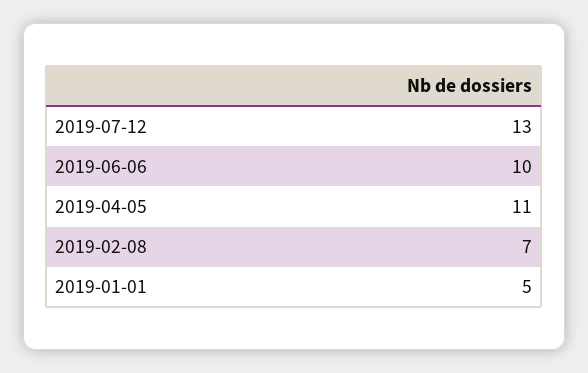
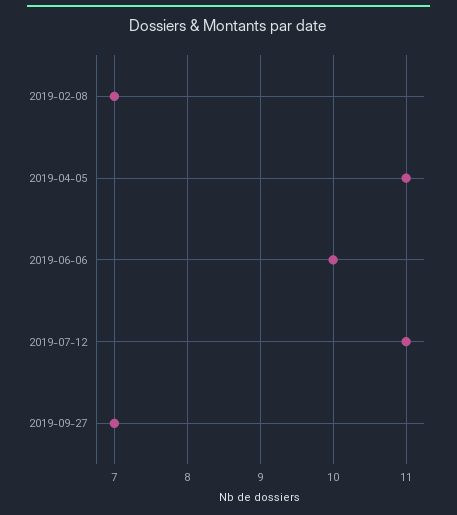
2019-07-12: 13 -> 11
2019-01-01: 5 -> none
2019-09-27: none -> 7

